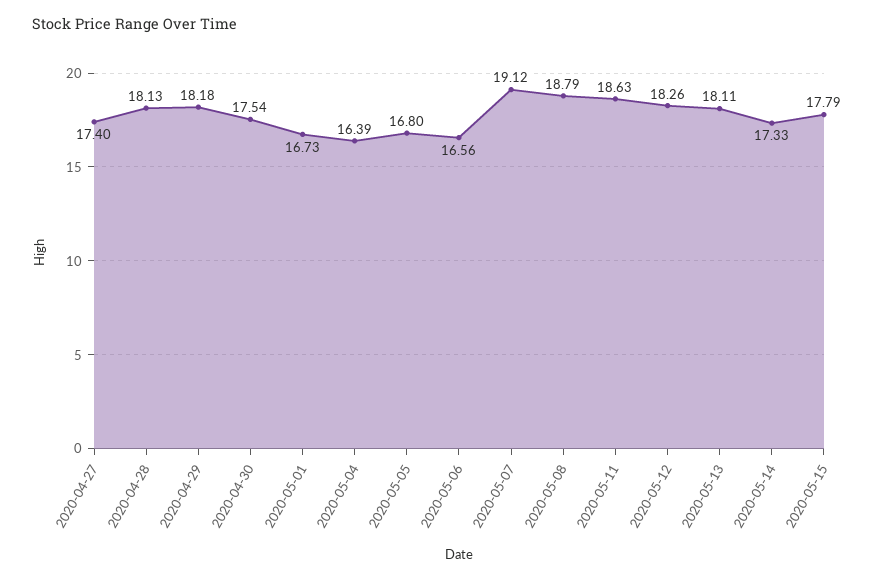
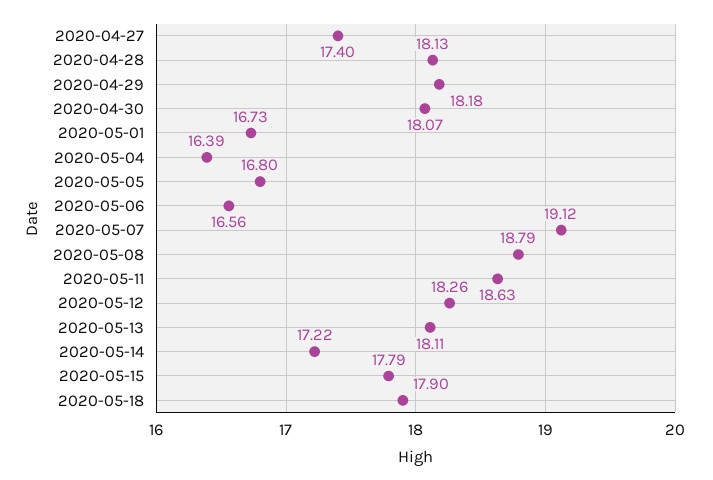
2020-04-30: 17.54 -> 18.07
2020-05-14: 17.33 -> 17.22
2020-05-18: none -> 17.9

